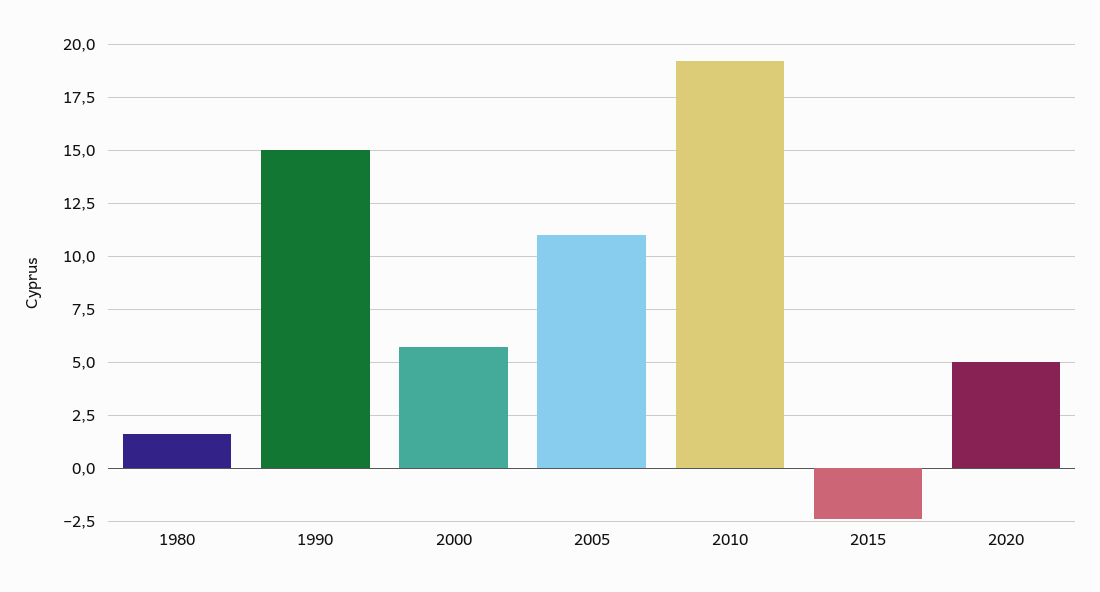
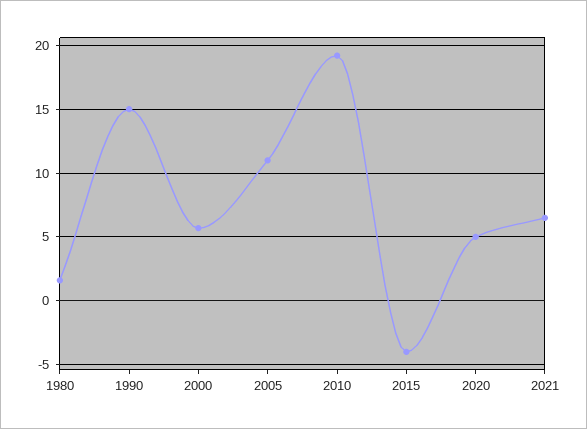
2015: -2.5 -> -4
2021: none -> 6.5

